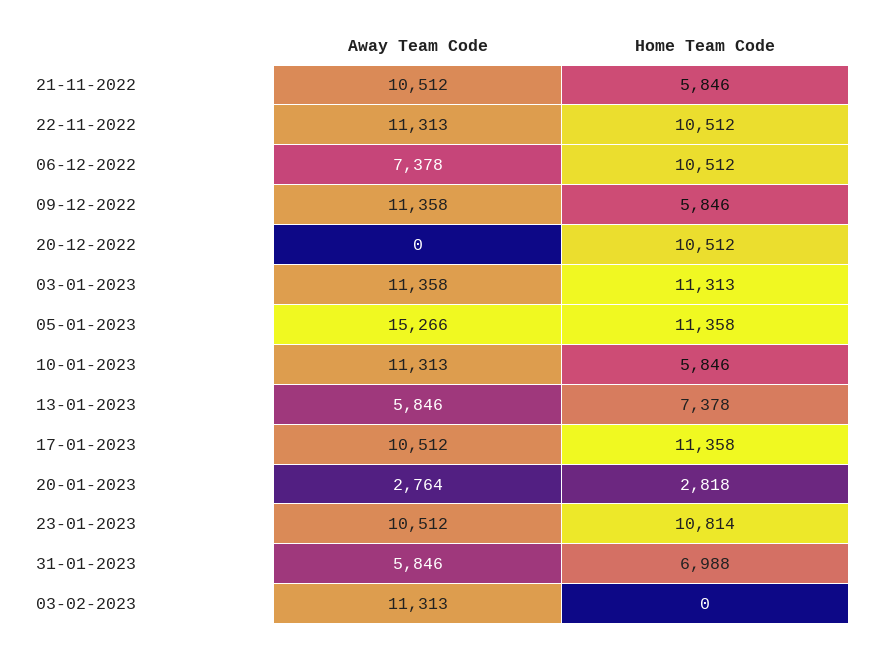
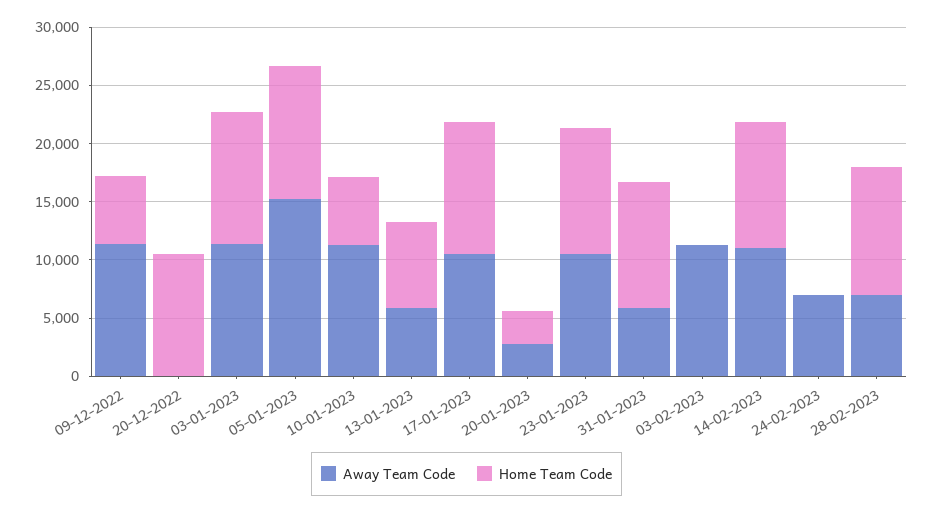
Away Team Code, 21-11-2022: 10512 -> none
Home Team Code, 21-11-2022: 5846 -> none
Away Team Code, 22-11-2022: 11313 -> none
Home Team Code, 22-11-2022: 10512 -> none
Away Team Code, 06-12-2022: 7378 -> none
Home Team Code, 06-12-2022: 10512 -> none
Home Team Code, 31-01-2023: 6988 -> 11000
Away Team Code, 14-02-2023: none -> 11000
Home Team Code, 14-02-2023: none -> 11000
Away Team Code, 24-02-2023: none -> 7000
Home Team Code, 24-02-2023: none -> 0
Away Team Code, 28-02-2023: none -> 7000
Home Team Code, 28-02-2023: none -> 11000

